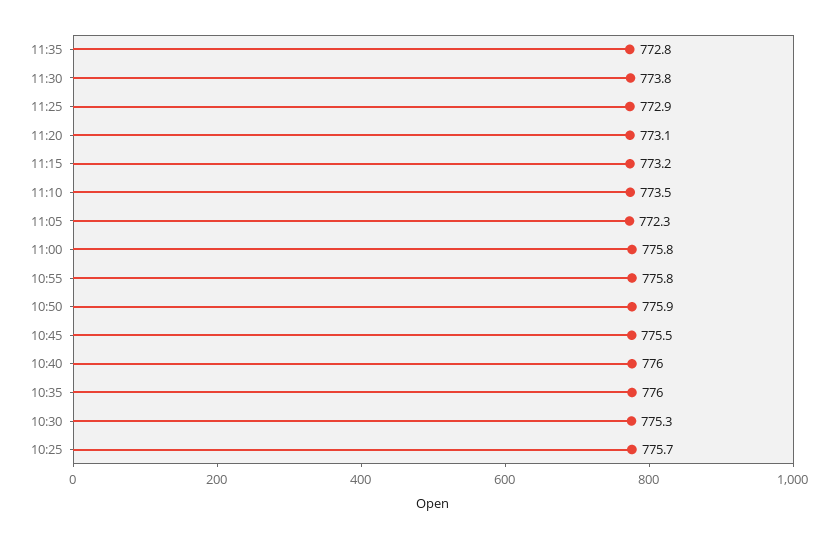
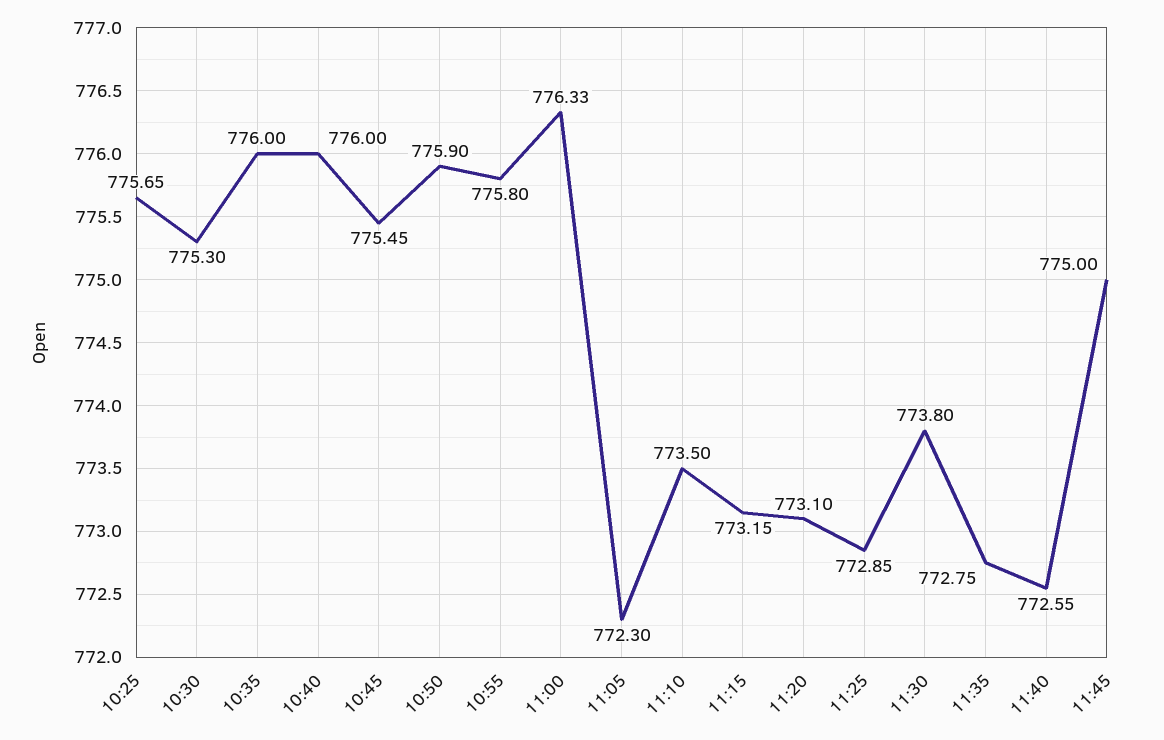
11:00: 775.8 -> 776.33
11:40: none -> 772.55
11:45: none -> 775

